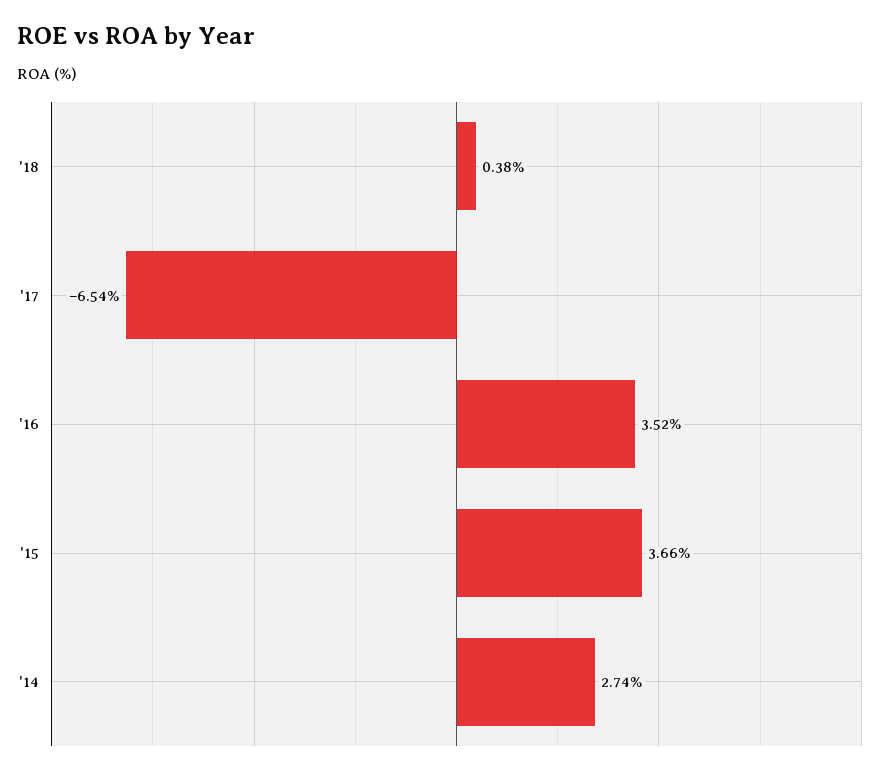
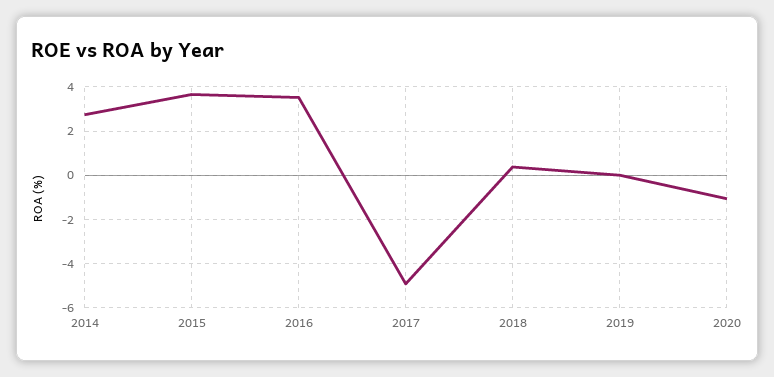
'17: -6.54 -> -5
2019: none -> 0
2020: none -> -1

